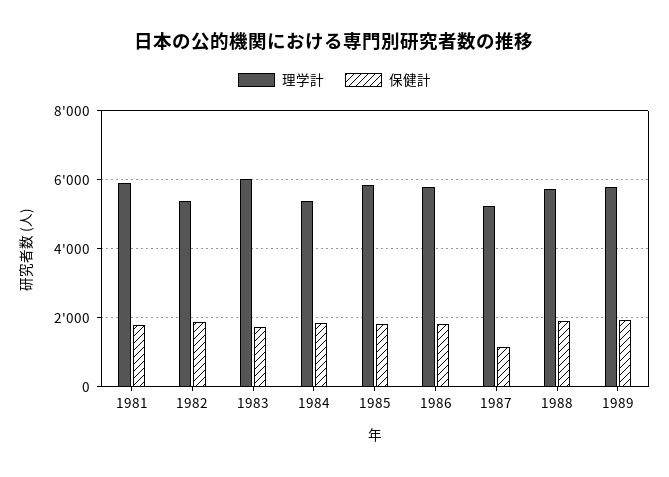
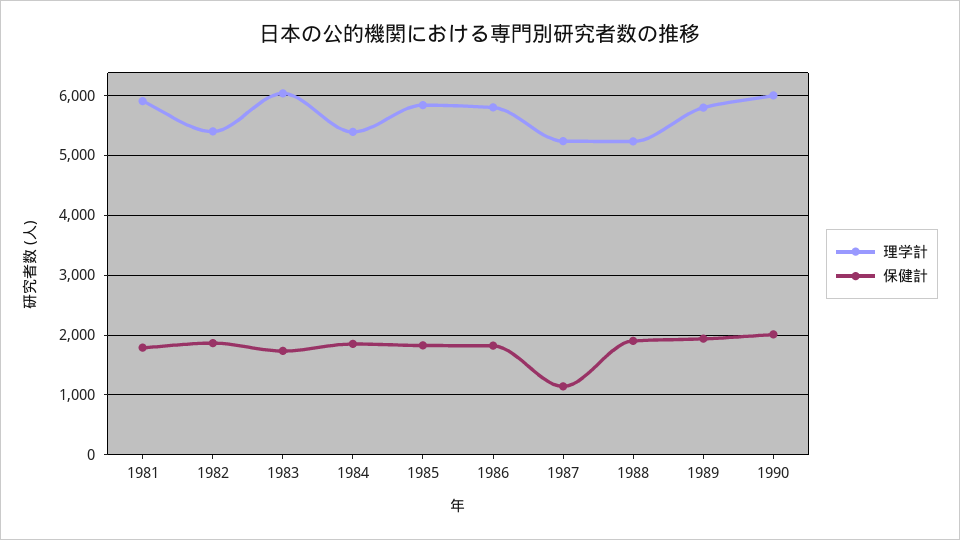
理学計, 1988: 5800 -> 5200
理学計, 1990: none -> 6000
保健計, 1990: none -> 2000

